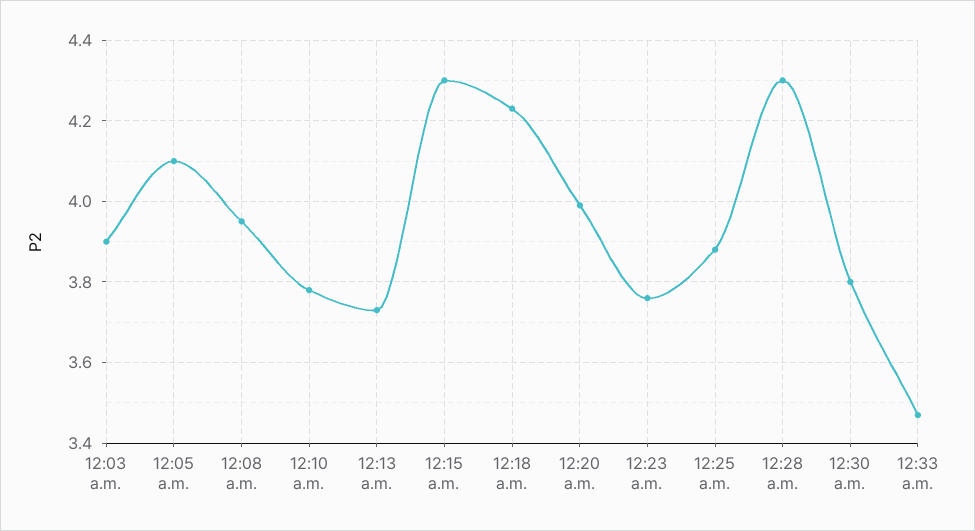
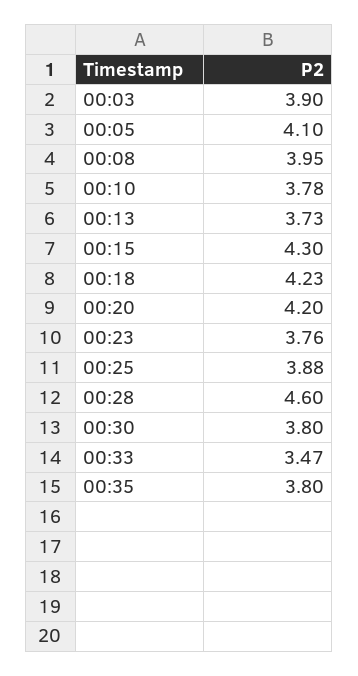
12:20 a.m.: 4 -> 4.2
12:28 a.m.: 4.3 -> 4.6
00:35: none -> 3.8

